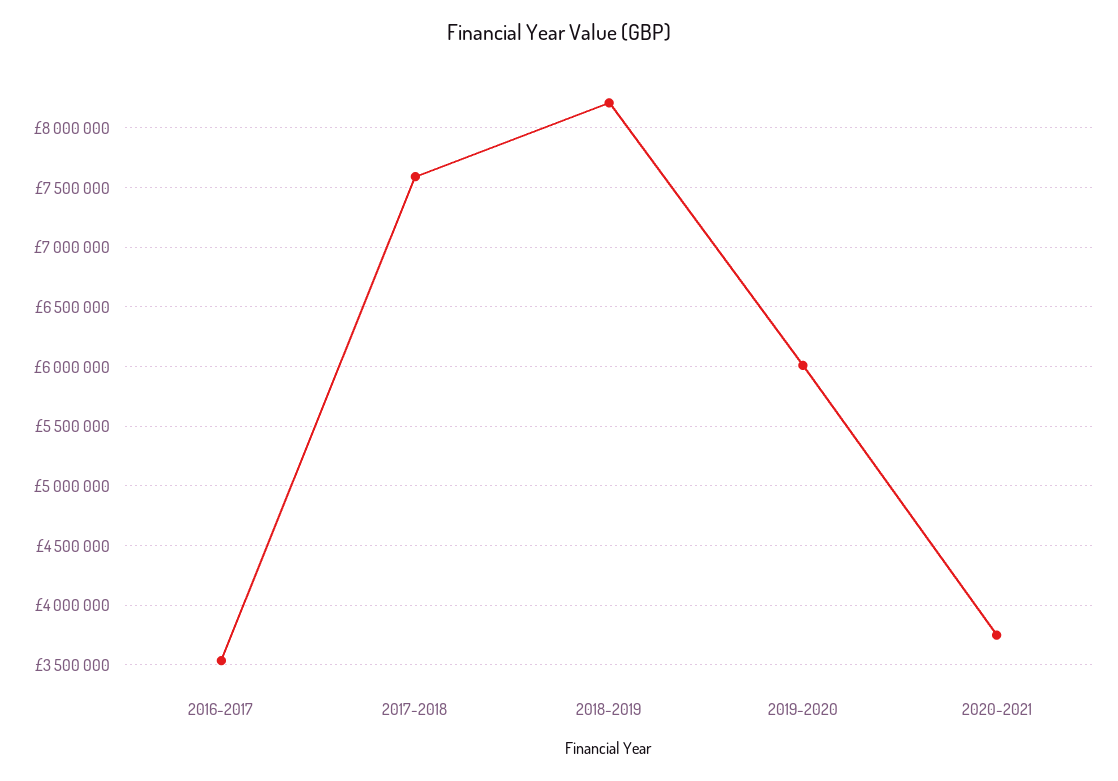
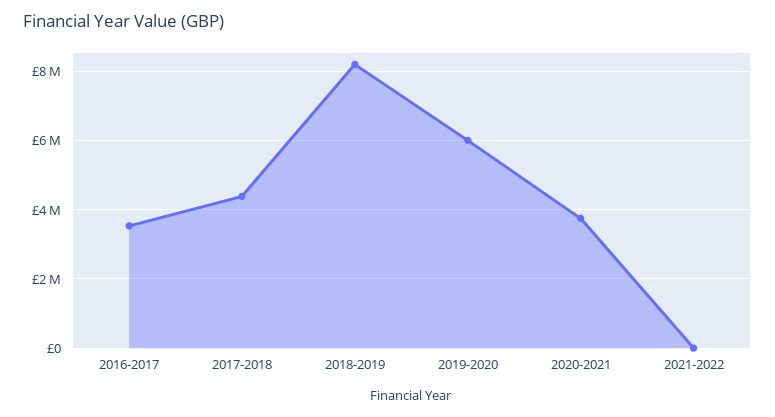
2017-2018: 7600000 -> 4400000
2021-2022: none -> 0

